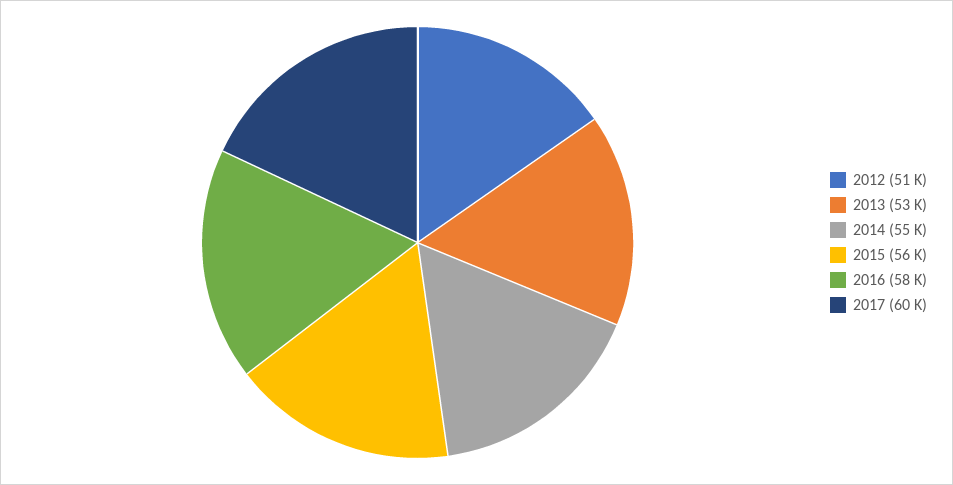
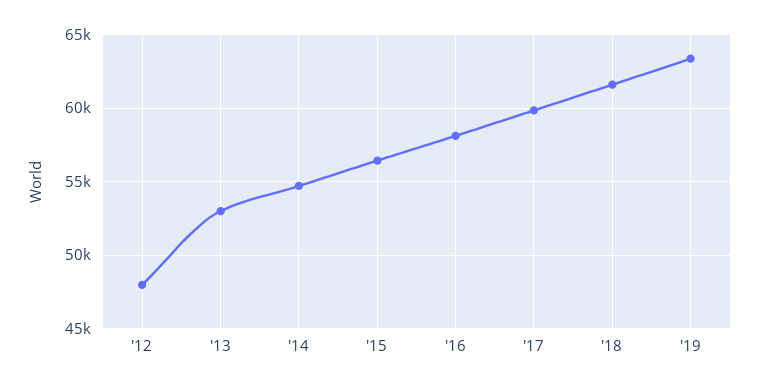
2012: 51000 -> 48000
'18: none -> 61500
'19: none -> 63500

